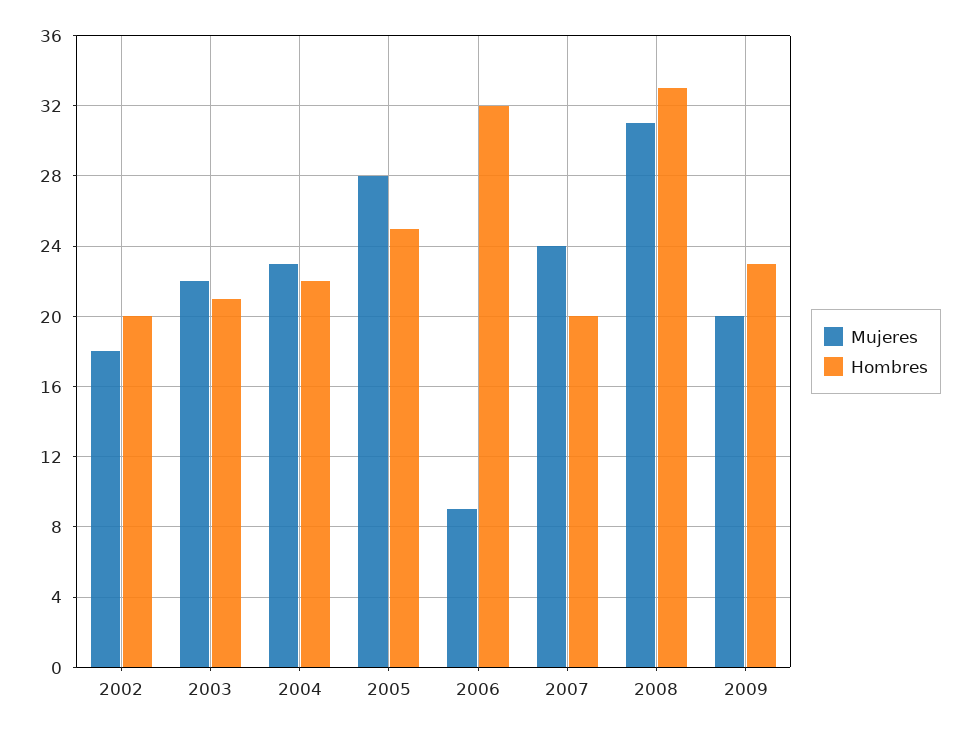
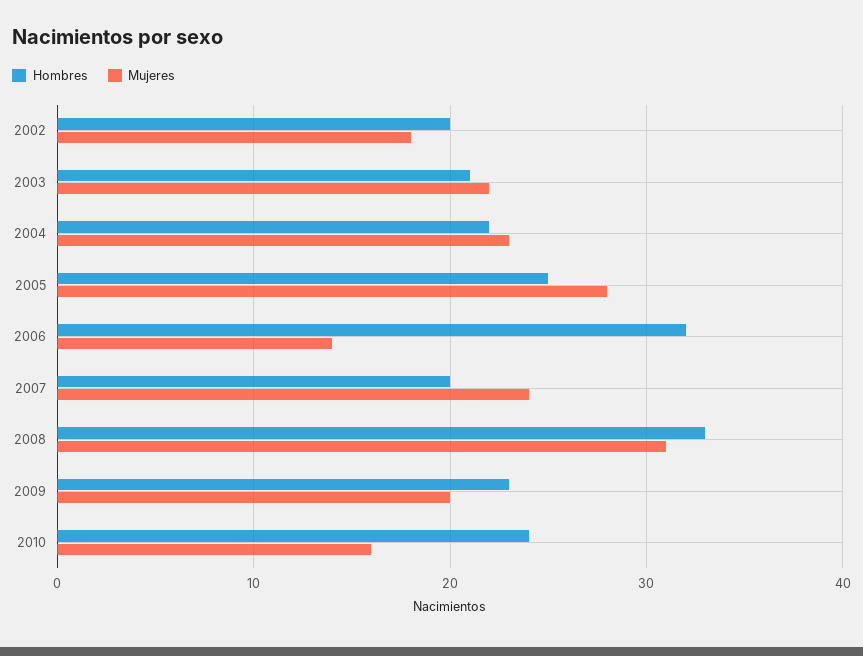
Mujeres, 2006: 9 -> 14
Hombres, 2010: none -> 24
Mujeres, 2010: none -> 16

